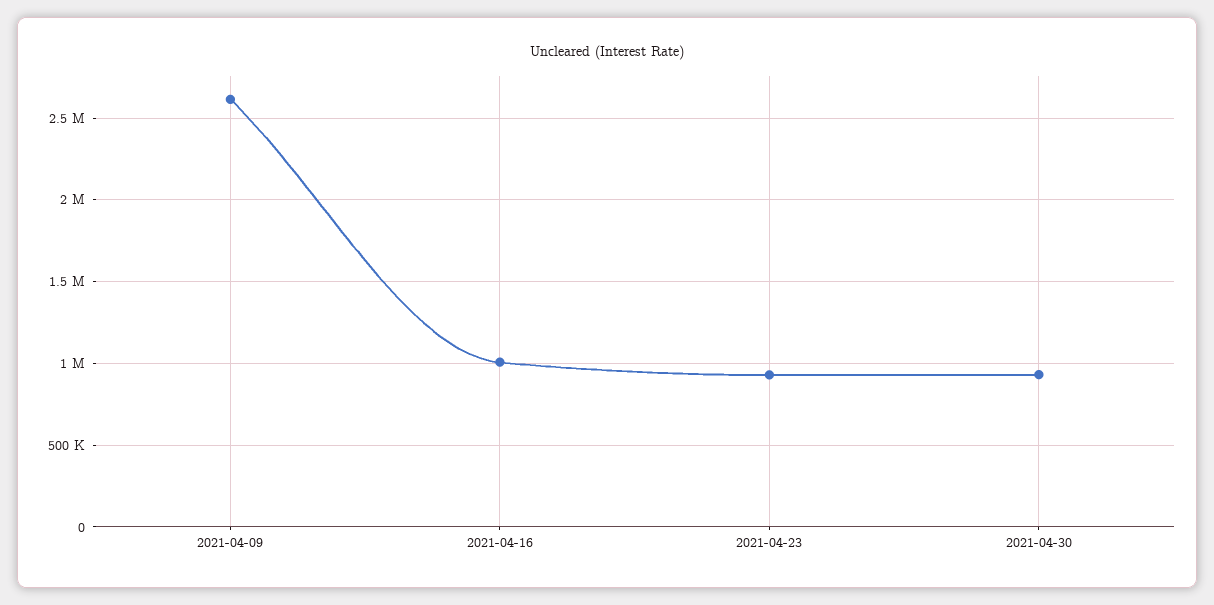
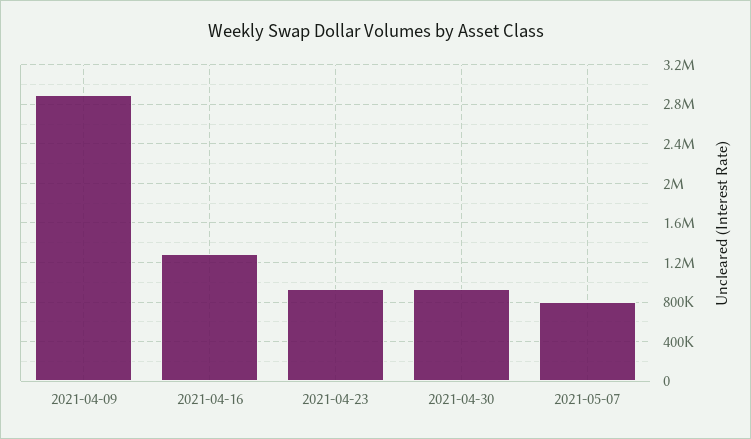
2021-04-09: 2600000 -> 2900000
2021-04-16: 1000000 -> 1300000
2021-05-07: none -> 800000

